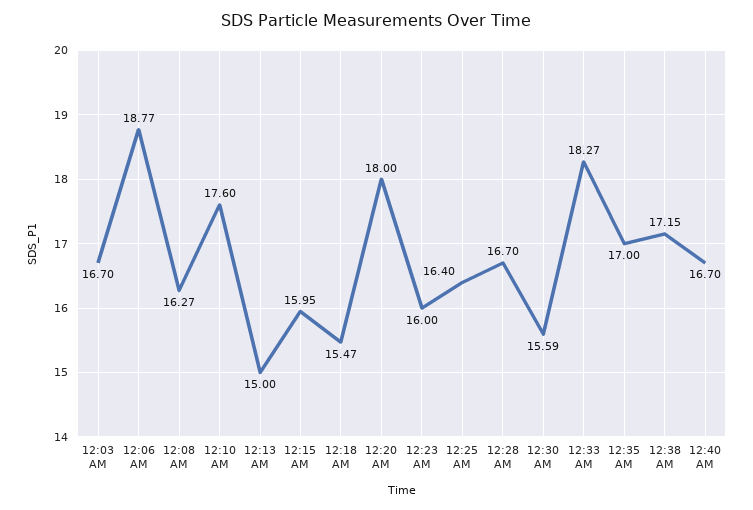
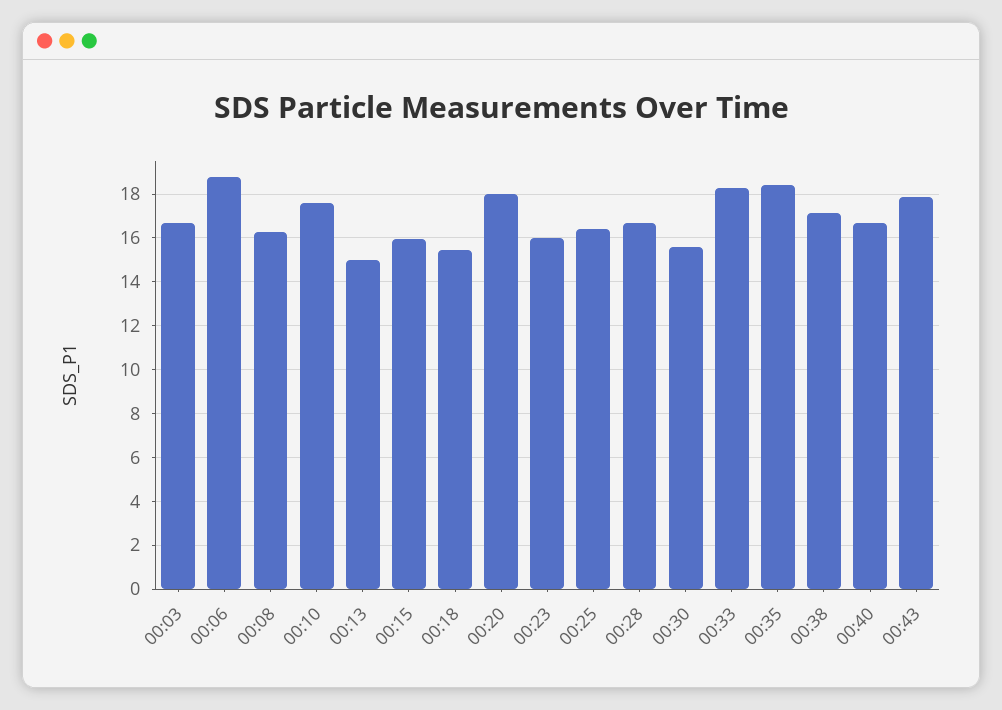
12:35 AM: 17 -> 18.5
00:43: none -> 18

